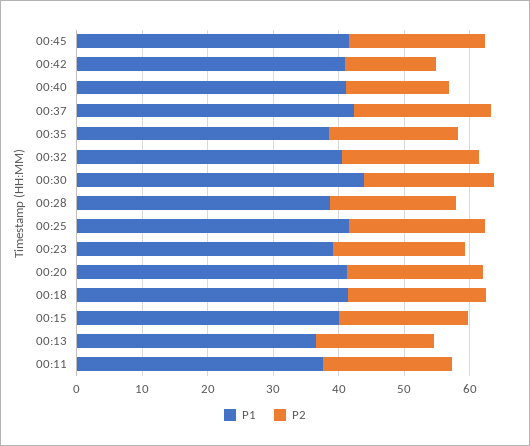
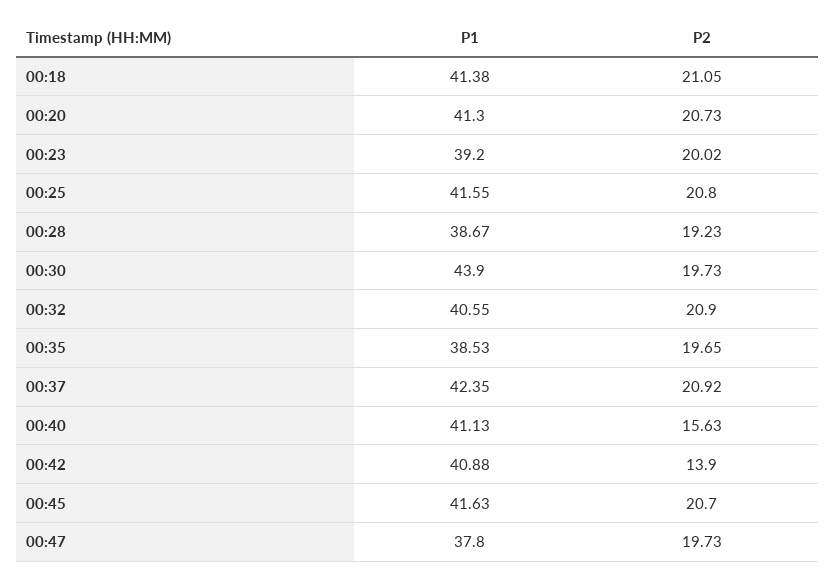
P1, 00:15: 40 -> none
P2, 00:15: 20 -> none
P1, 00:13: 36 -> none
P2, 00:13: 18 -> none
P1, 00:11: 38 -> none
P2, 00:11: 20 -> none
P1, 00:47: none -> 37.8
P2, 00:47: none -> 19.73

